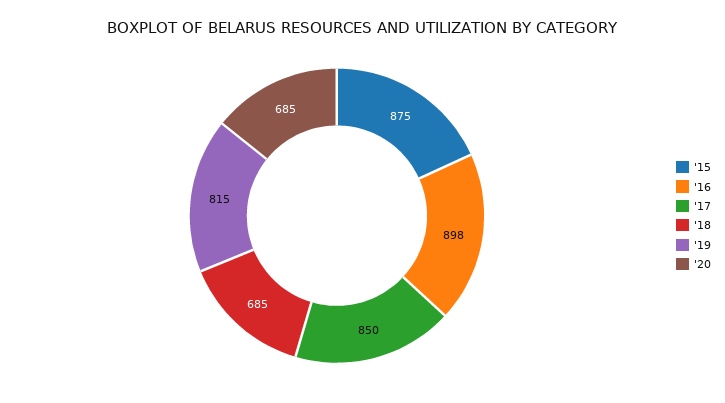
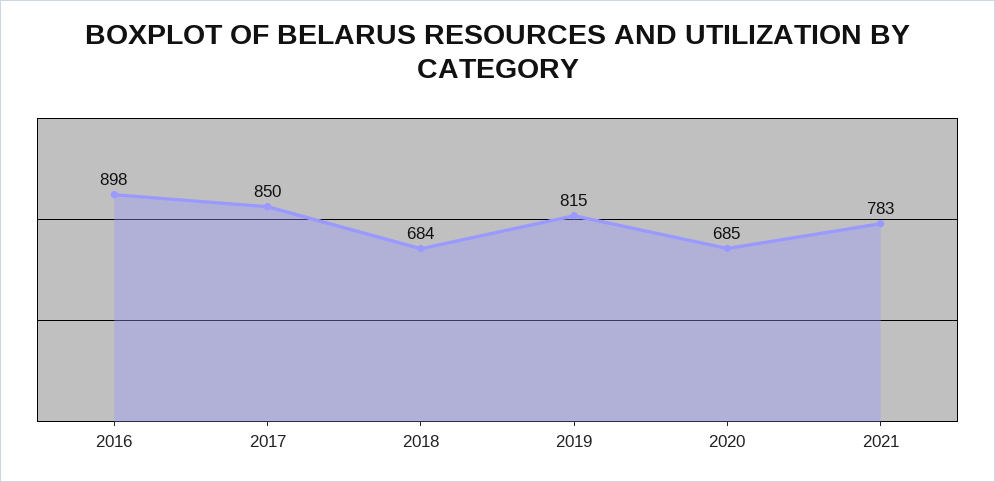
'15: 875 -> none
'18: 685 -> 684
2021: none -> 783

